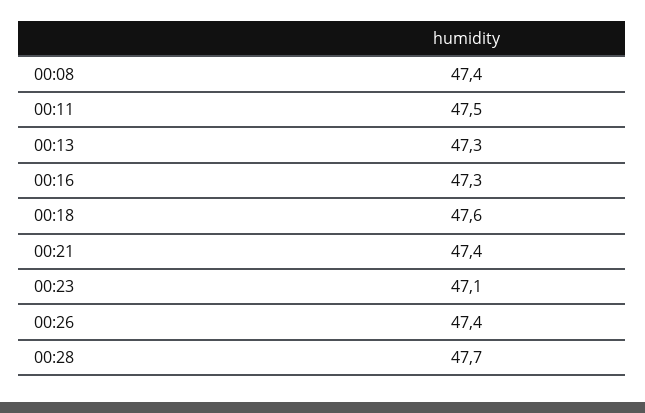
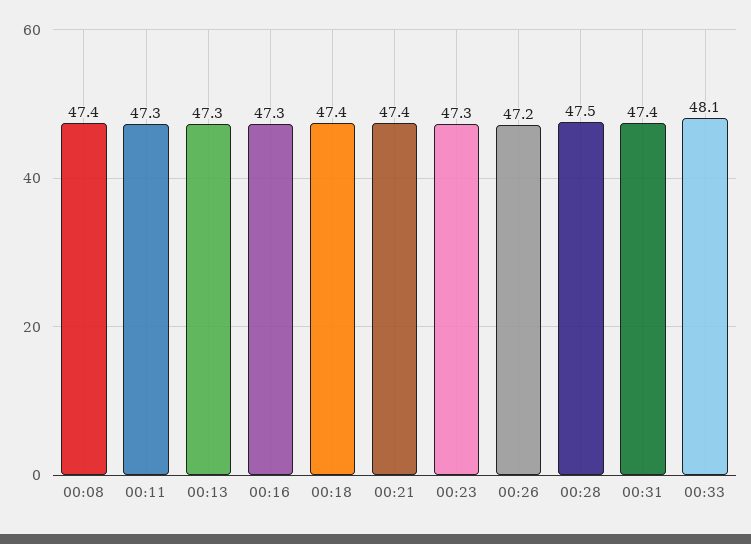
00:11: 47.5 -> 47.3
00:18: 47.6 -> 47.4
00:23: 47.1 -> 47.3
00:26: 47.4 -> 47.2
00:28: 47.7 -> 47.5
00:31: none -> 47.4
00:33: none -> 48.1

